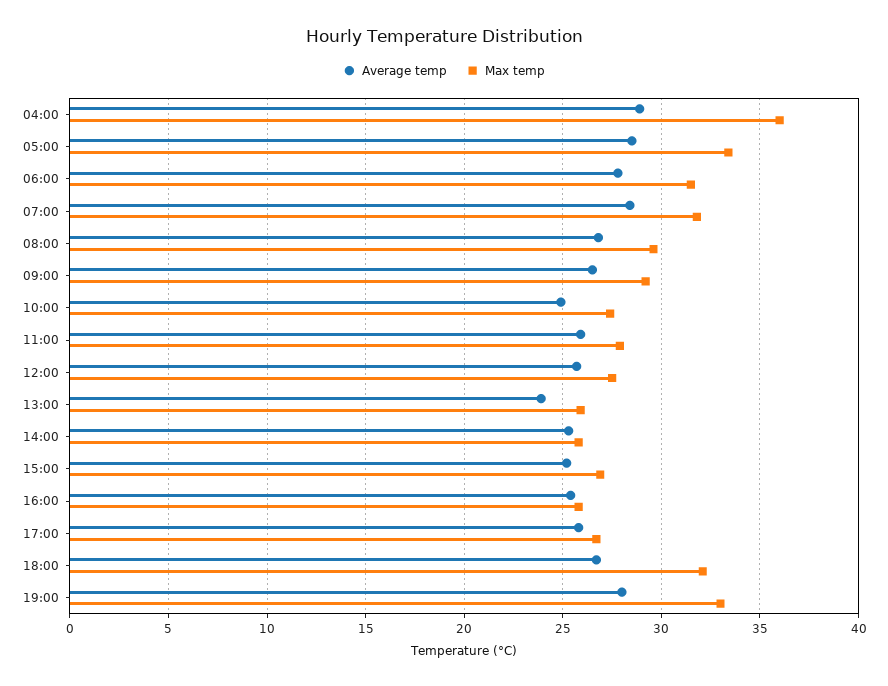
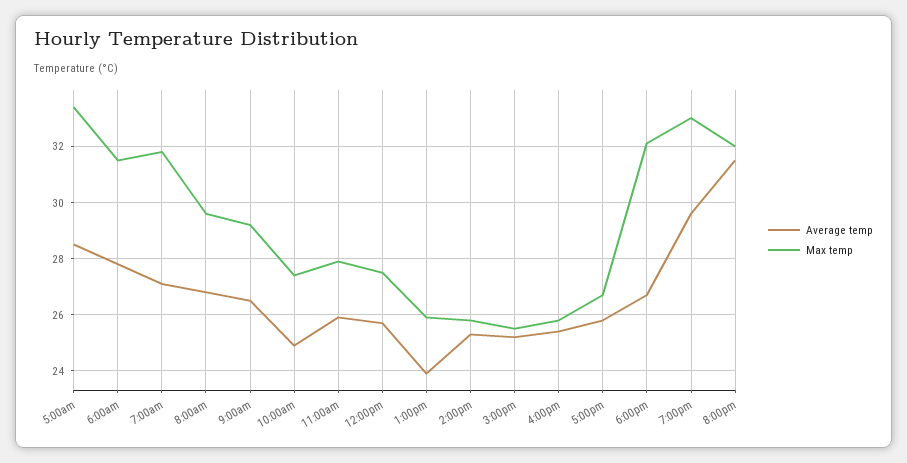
Average temp, 04:00: 29 -> none
Max temp, 04:00: 36 -> none
Average temp, 07:00: 28.5 -> 27
Max temp, 15:00: 27 -> 25.5
Average temp, 19:00: 28 -> 29.5
Average temp, 8:00pm: none -> 31.5
Max temp, 8:00pm: none -> 32

